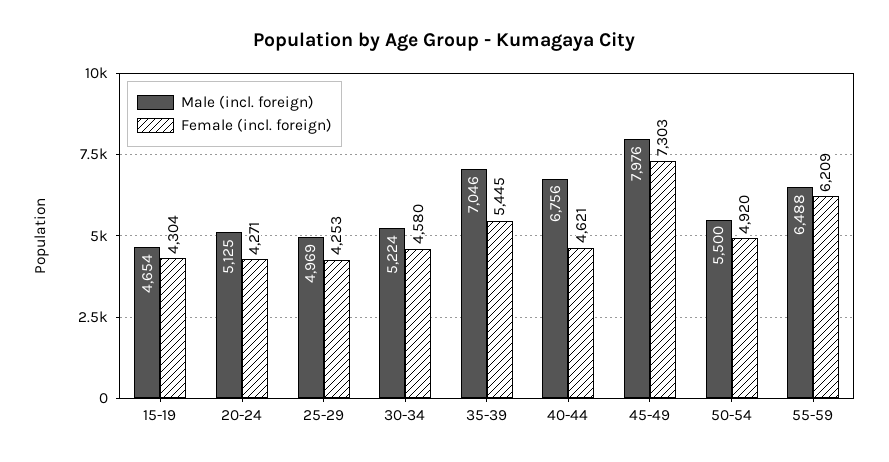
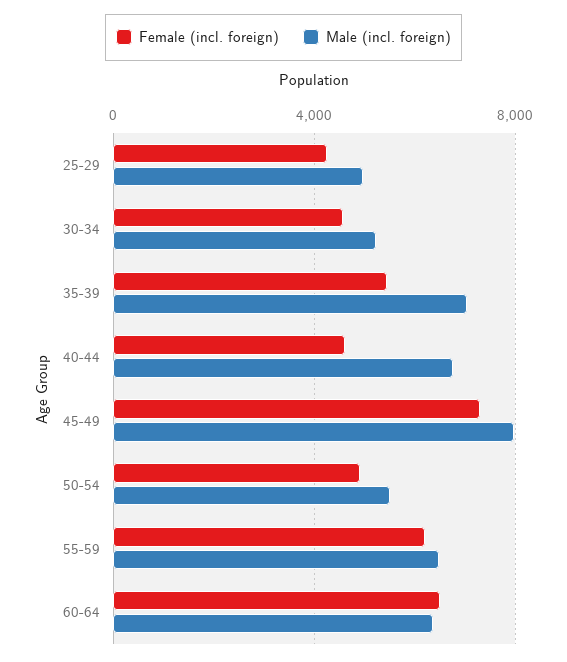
Male (incl. foreign), 15-19: 4654 -> none
Female (incl. foreign), 15-19: 4304 -> none
Male (incl. foreign), 20-24: 5125 -> none
Female (incl. foreign), 20-24: 4271 -> none
Female (incl. foreign), 60-64: none -> 6500
Male (incl. foreign), 60-64: none -> 6500

